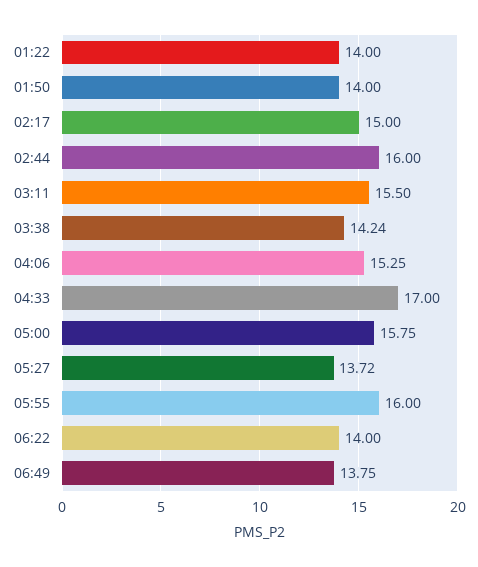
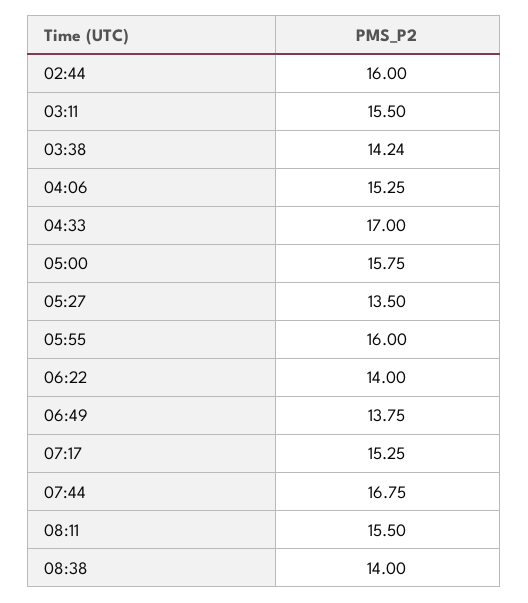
01:22: 14 -> none
01:50: 14 -> none
02:17: 15 -> none
05:27: 13.72 -> 13.5
07:17: none -> 15.25
07:44: none -> 16.75
08:11: none -> 15.5
08:38: none -> 14

